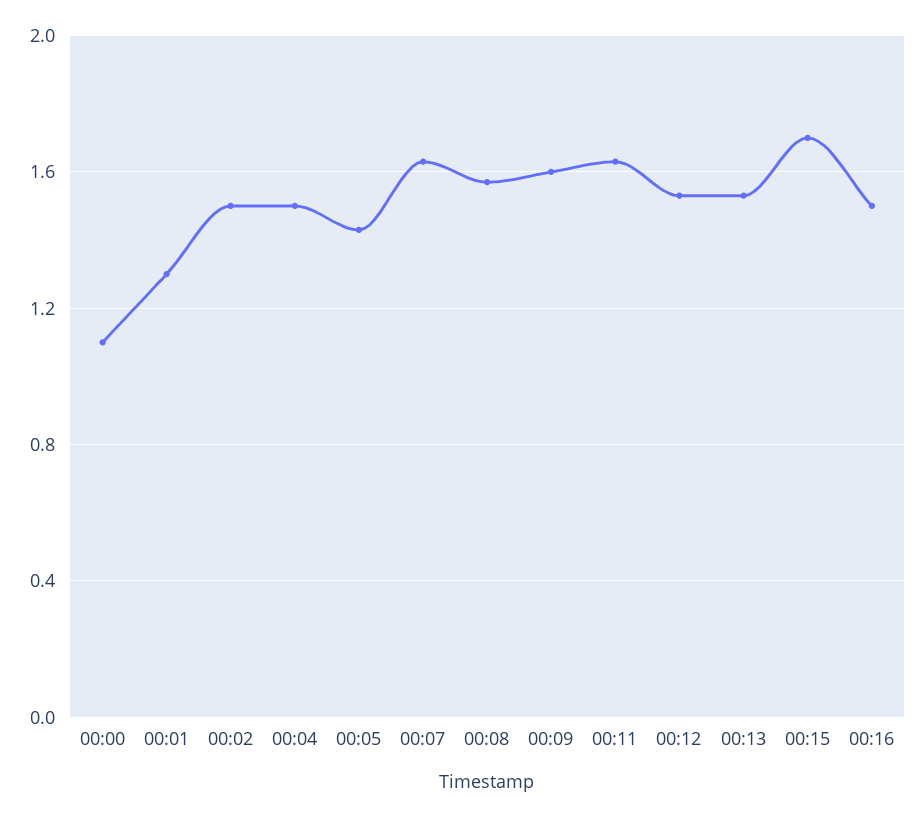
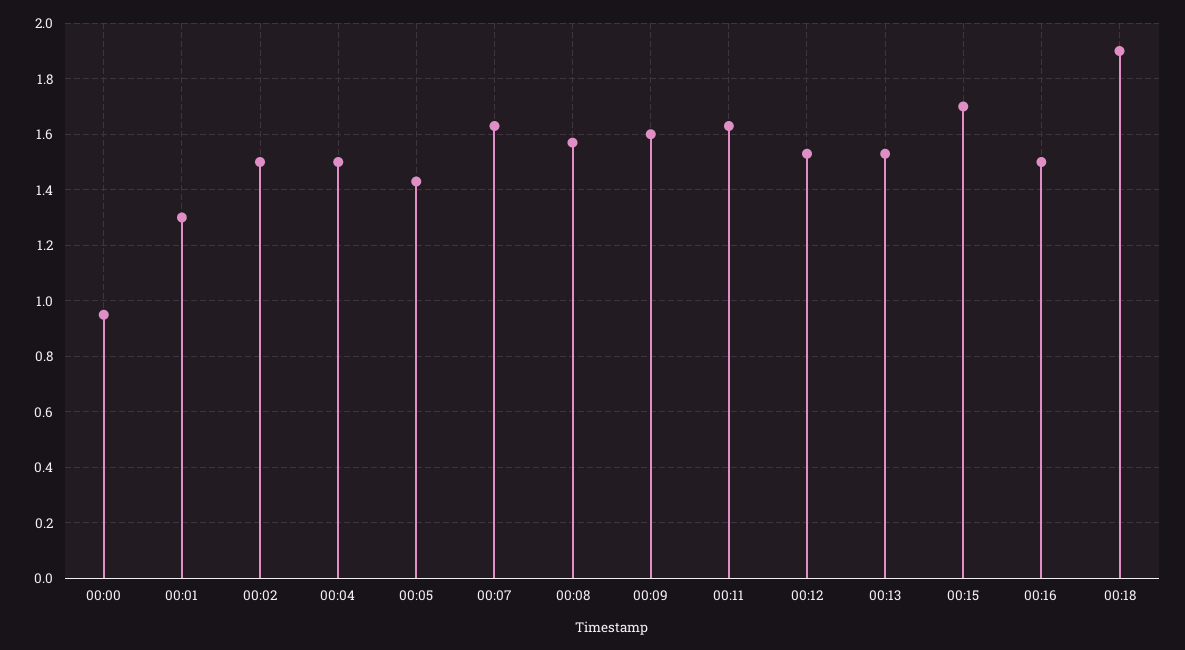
00:00: 1.1 -> 0.95
00:18: none -> 1.9

